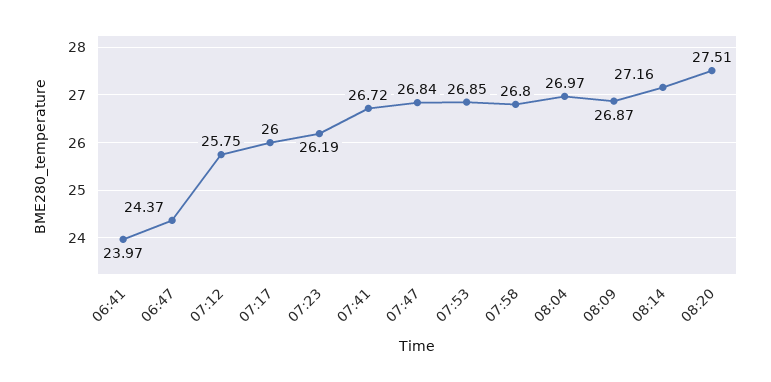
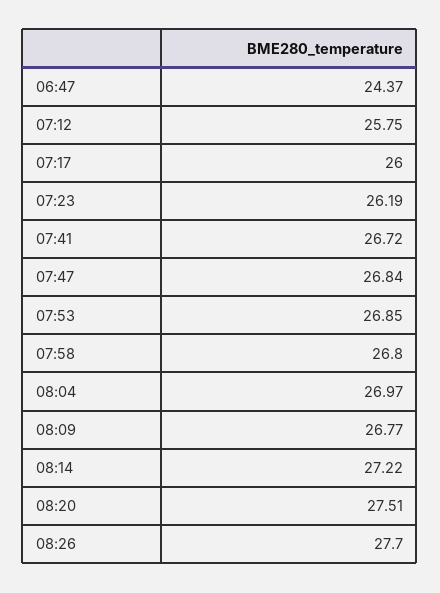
06:41: 23.97 -> none
08:09: 26.87 -> 26.77
08:14: 27.16 -> 27.22
08:26: none -> 27.7

